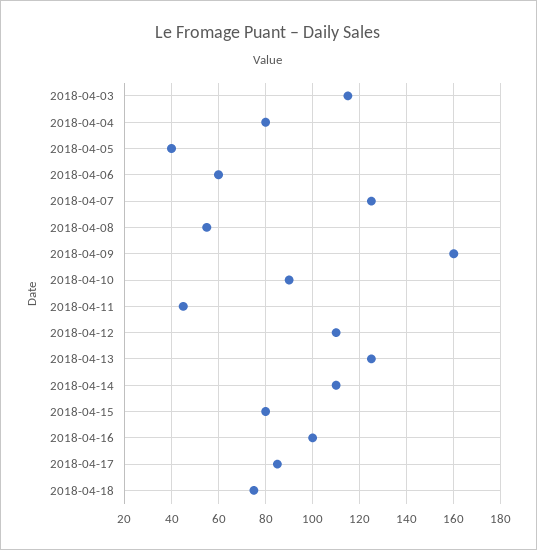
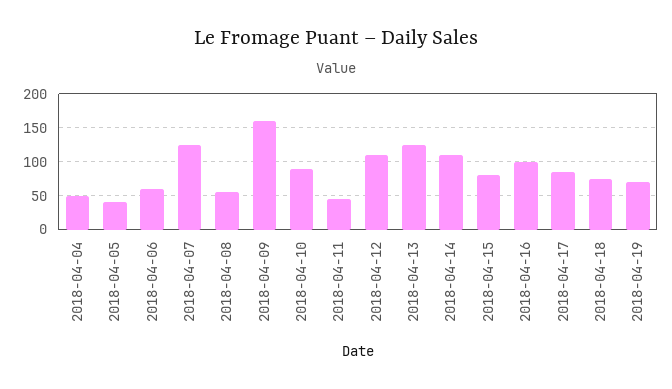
2018-04-03: 115 -> none
2018-04-04: 80 -> 50
2018-04-19: none -> 70

